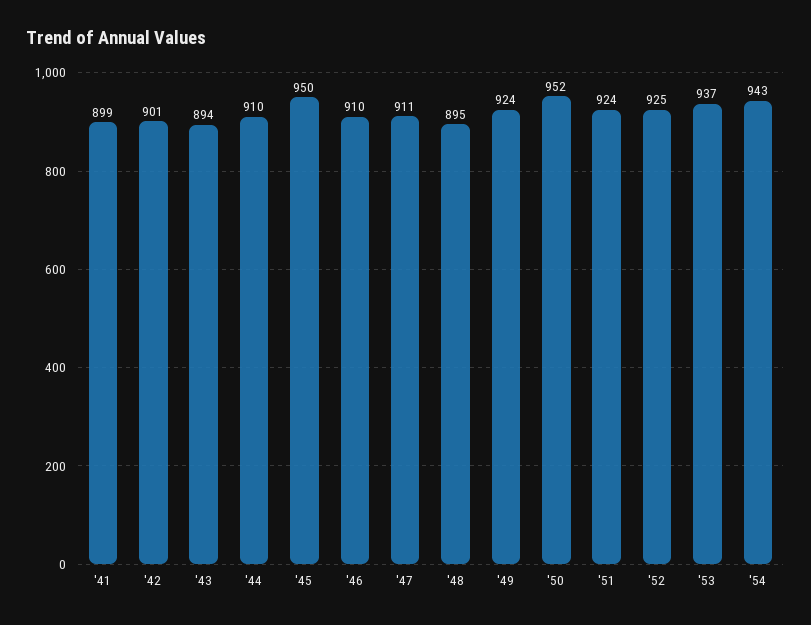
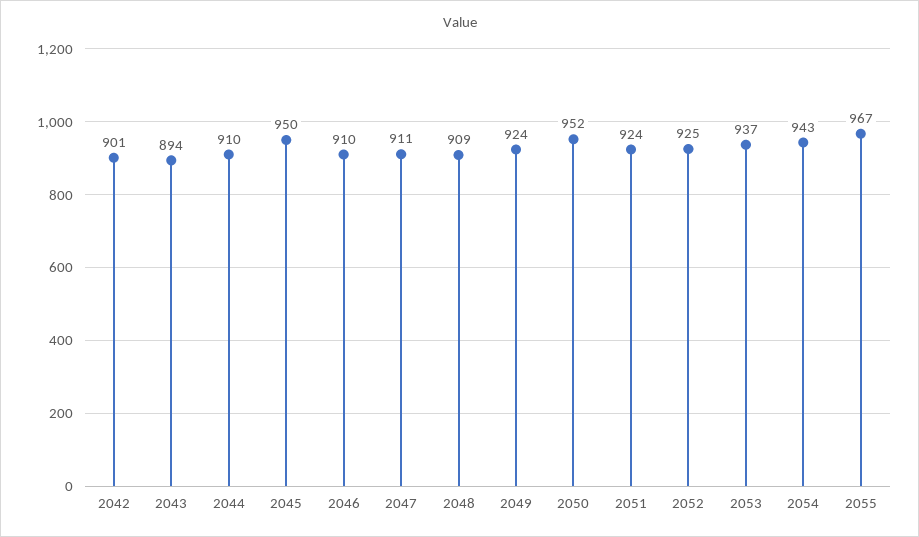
'41: 899 -> none
'48: 895 -> 909
2055: none -> 967

